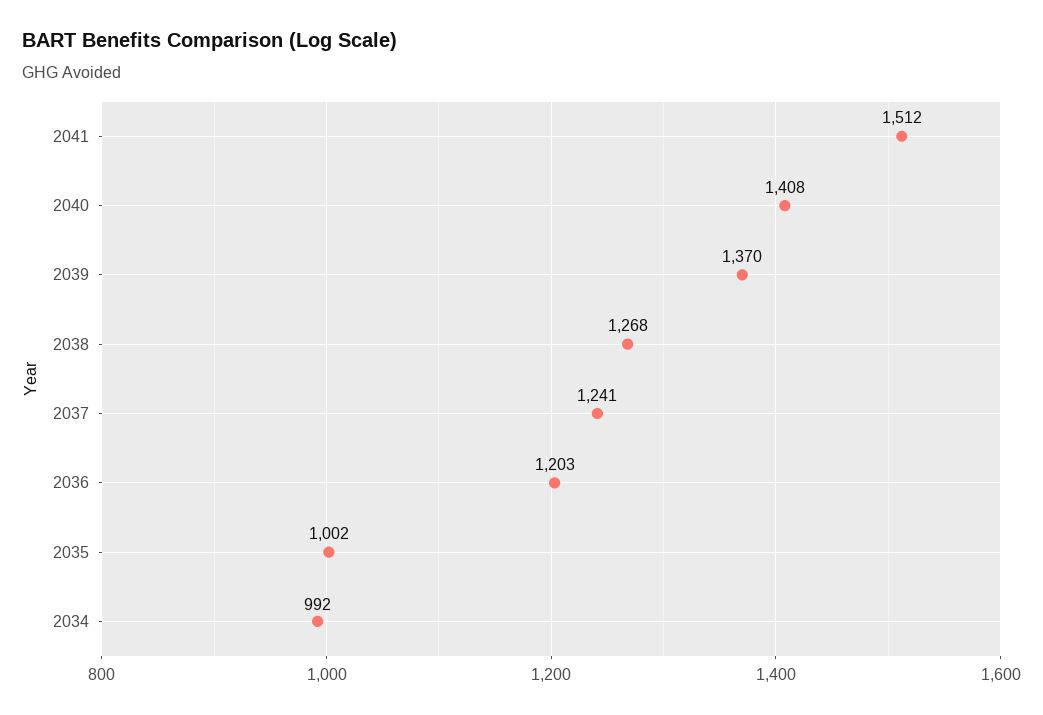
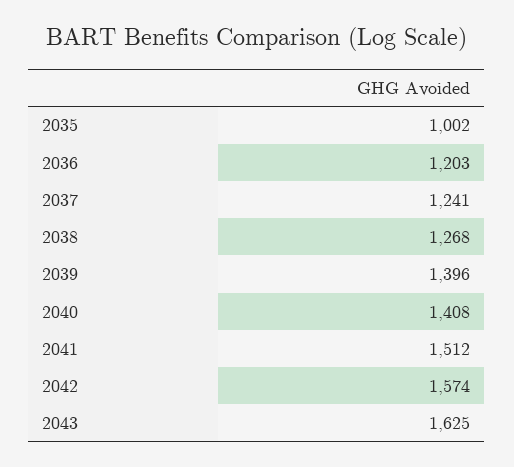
2039: 1370 -> 1396
2034: 992 -> none
2042: none -> 1574
2043: none -> 1625

